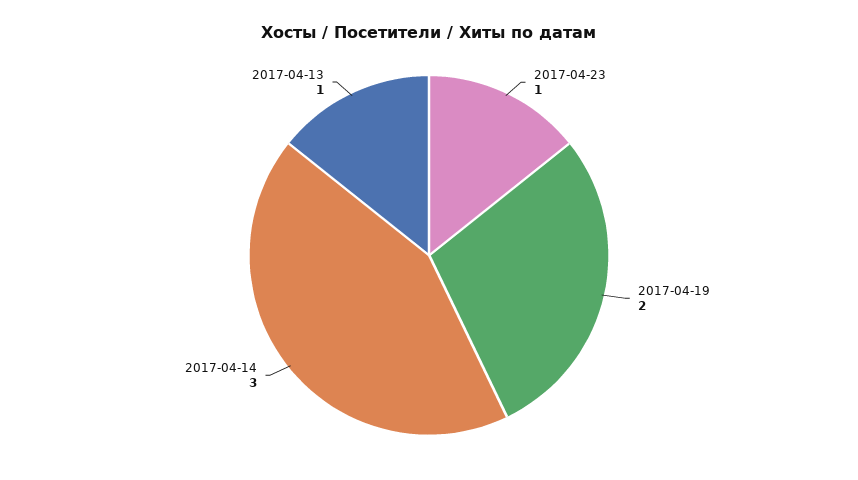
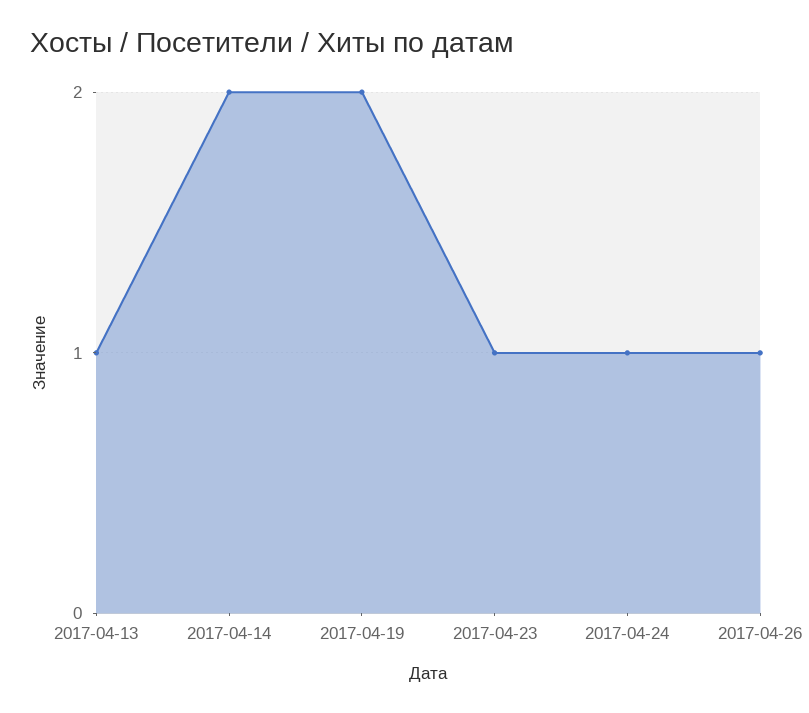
2017-04-14: 3 -> 2
2017-04-24: none -> 1
2017-04-26: none -> 1

